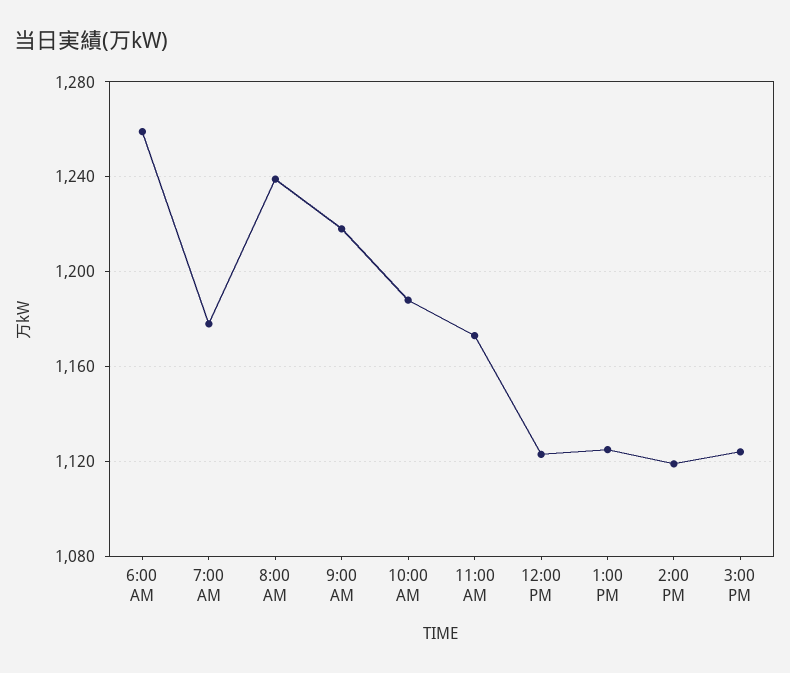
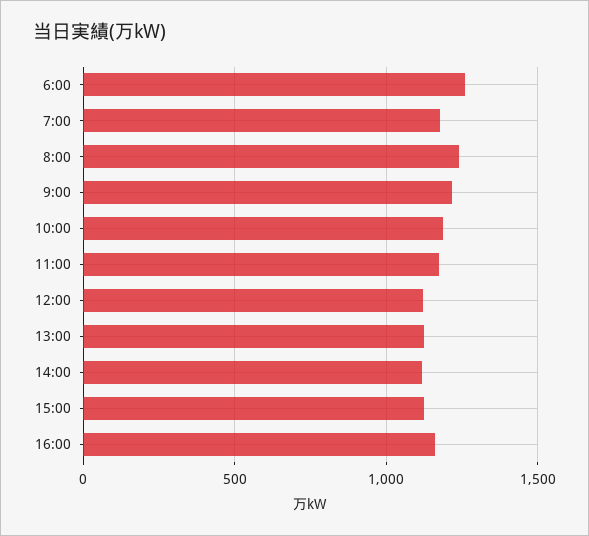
16:00: none -> 1150

